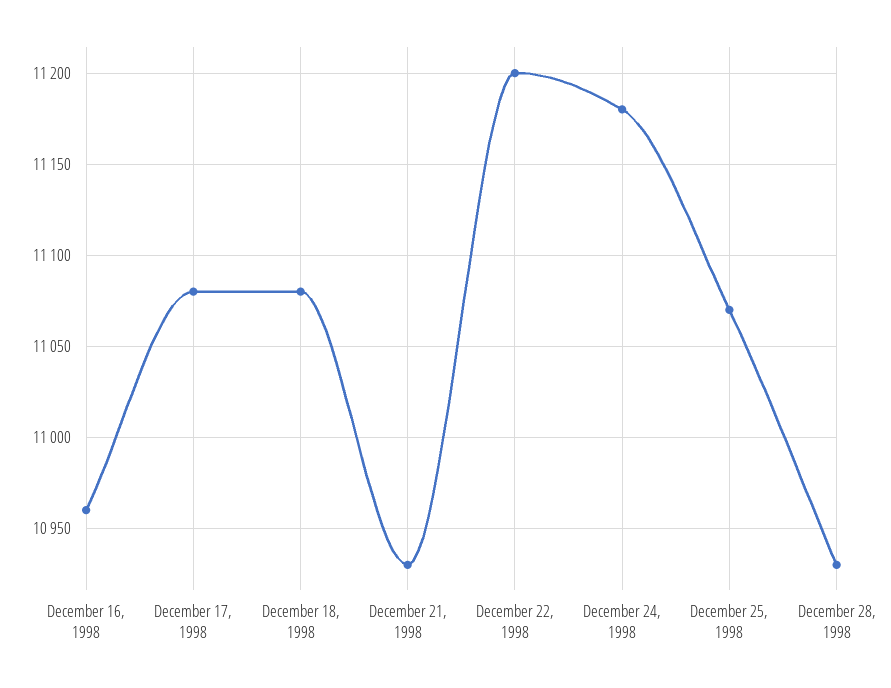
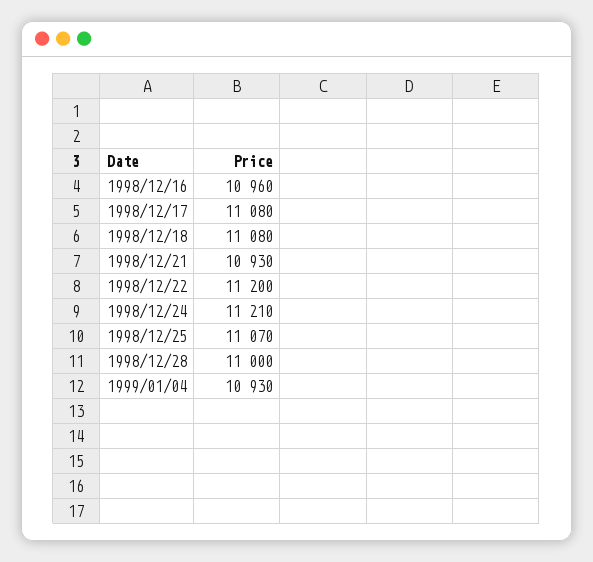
December 24, 1998: 11180 -> 11210
December 28, 1998: 10930 -> 11000
1999/01/04: none -> 10930

